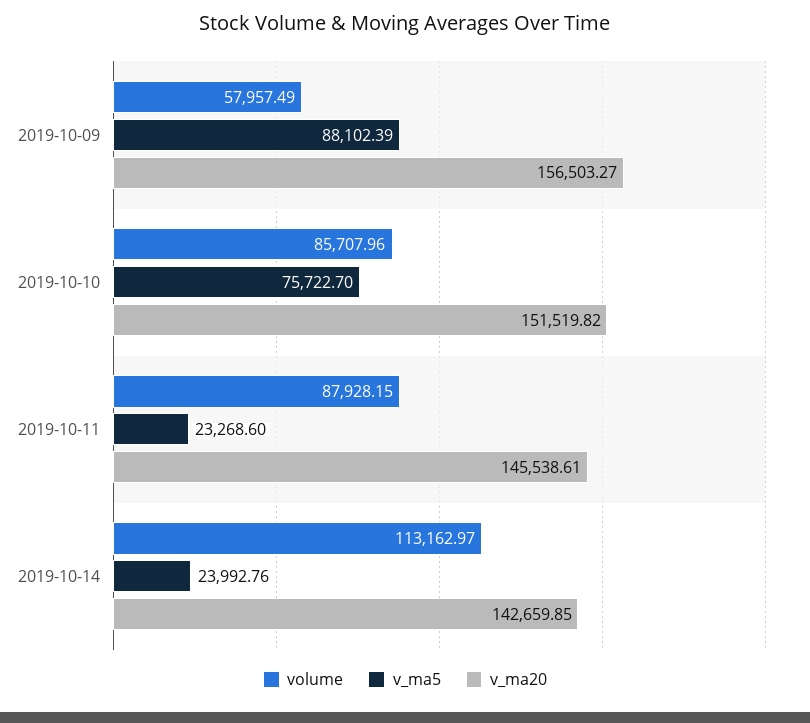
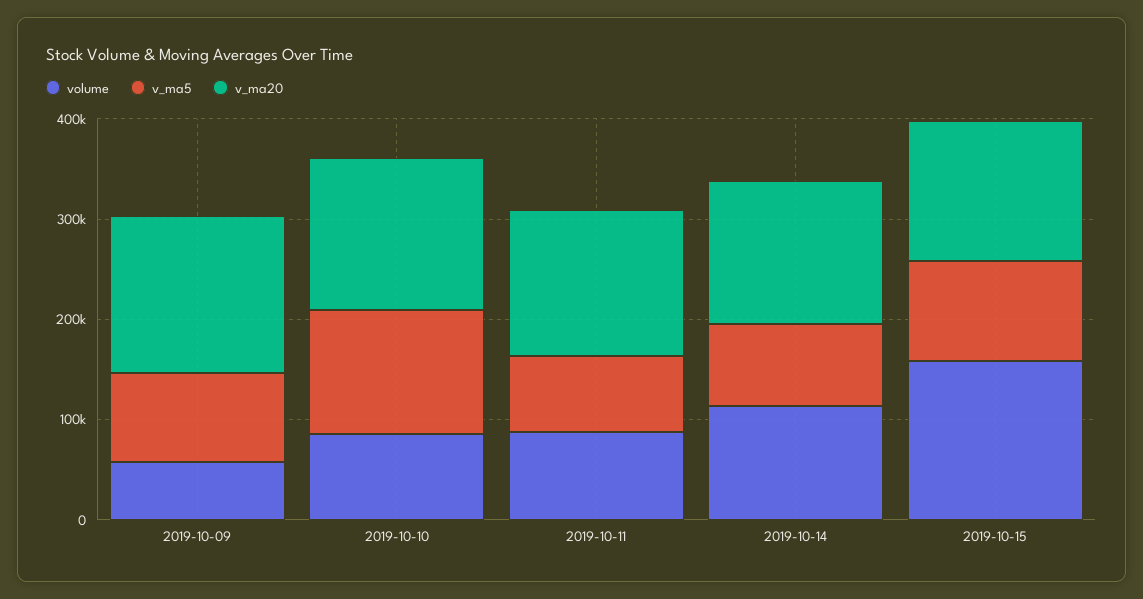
v_ma5, 2019-10-10: 75722.7 -> 120000
v_ma5, 2019-10-11: 23268.6 -> 80000
v_ma5, 2019-10-14: 23992.76 -> 80000
volume, 2019-10-15: none -> 160000
v_ma5, 2019-10-15: none -> 100000
v_ma20, 2019-10-15: none -> 140000

